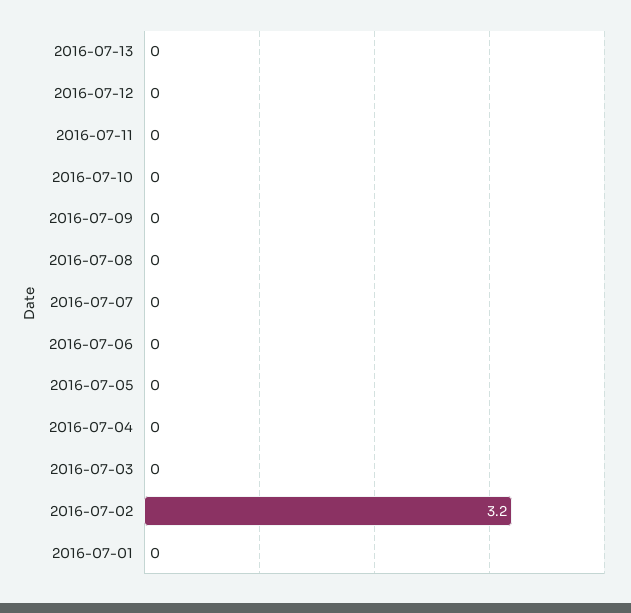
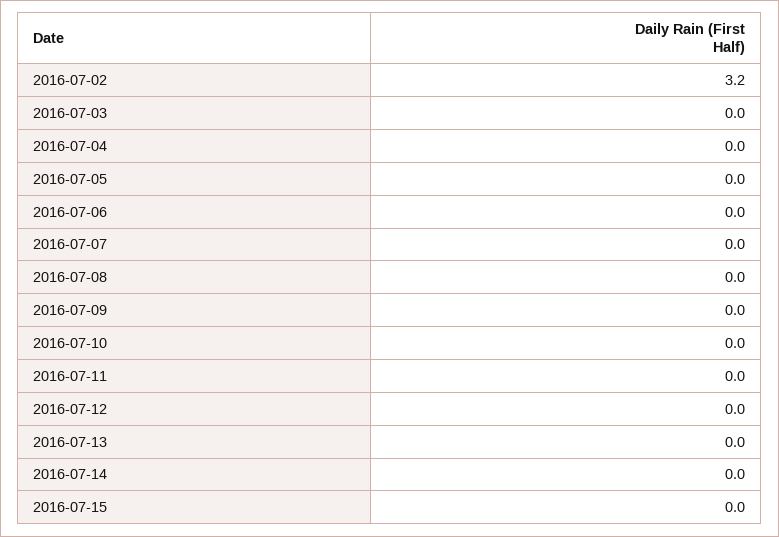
2016-07-01: 0 -> none
2016-07-14: none -> 0
2016-07-15: none -> 0

